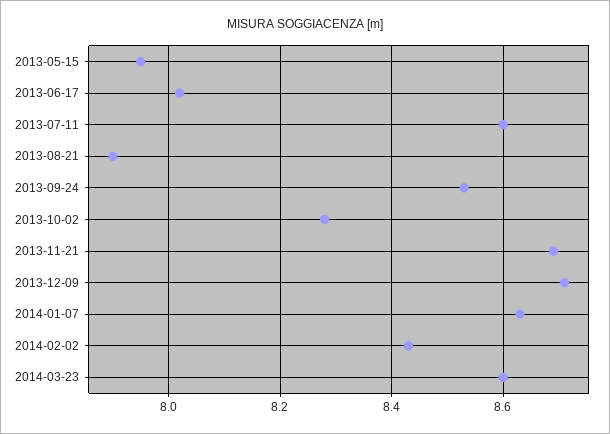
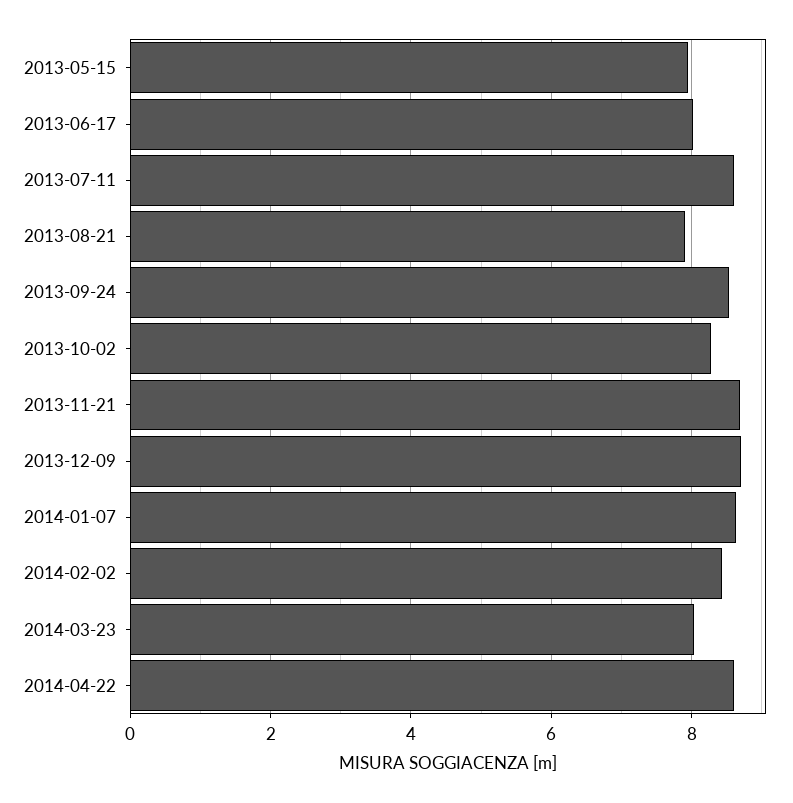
2014-03-23: 8.6 -> 8
2014-04-22: none -> 8.6

